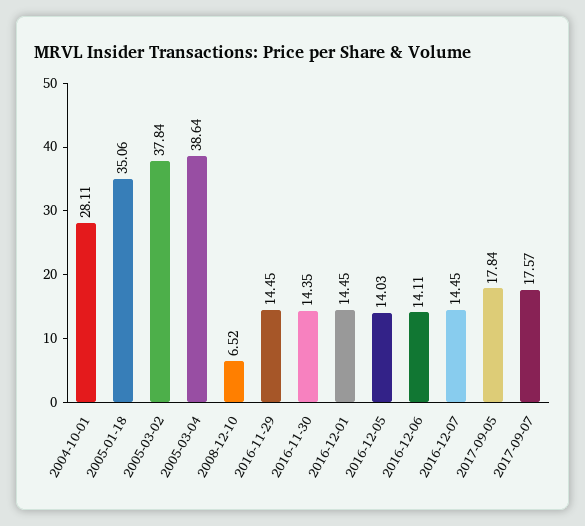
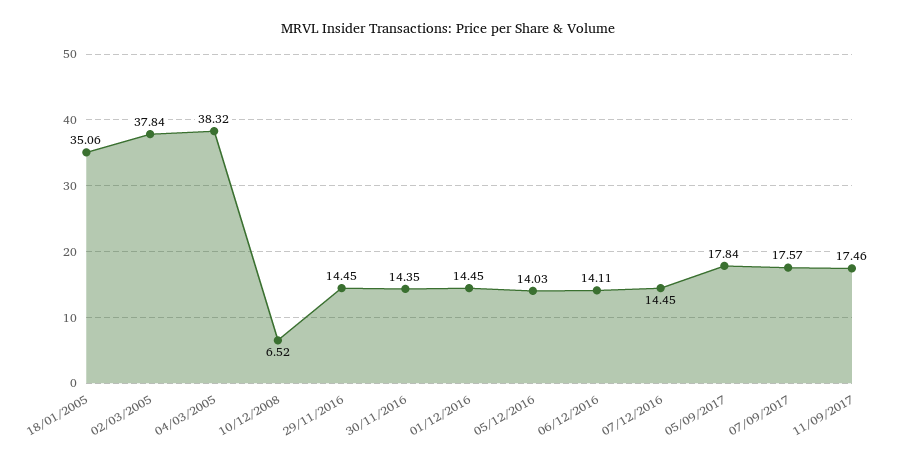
2004-10-01: 28.11 -> none
2005-03-04: 38.64 -> 38.32
11/09/2017: none -> 17.46

